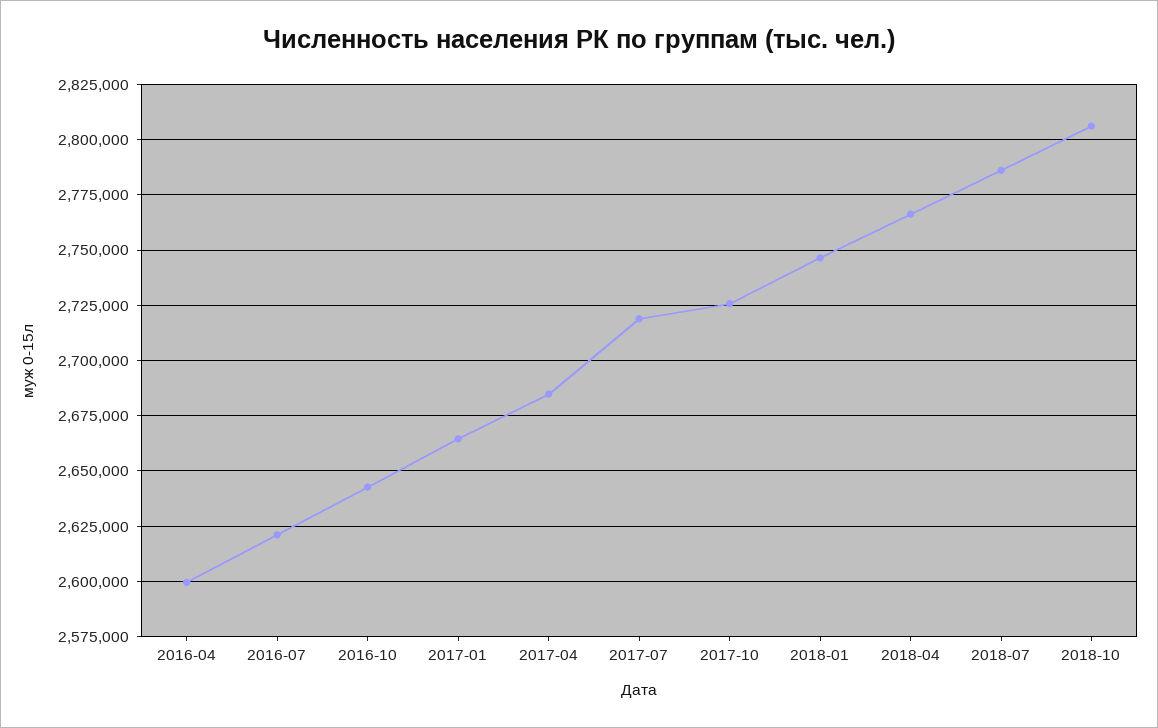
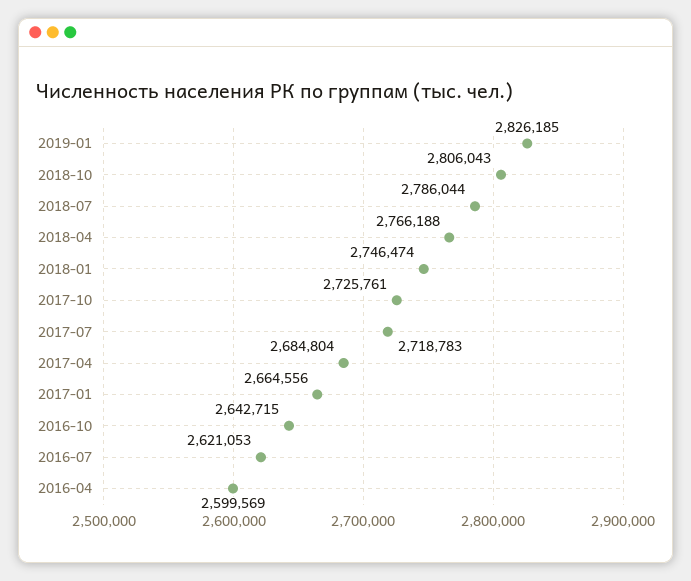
2019-01: none -> 2826185

